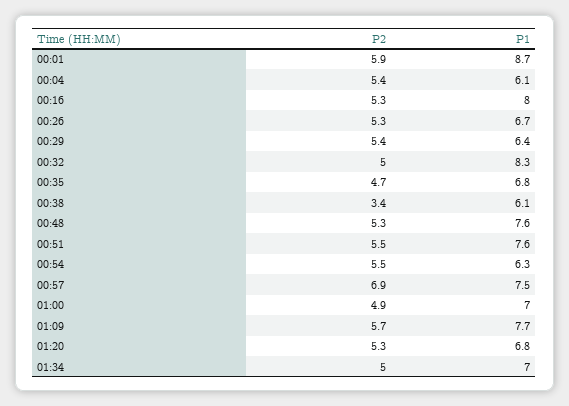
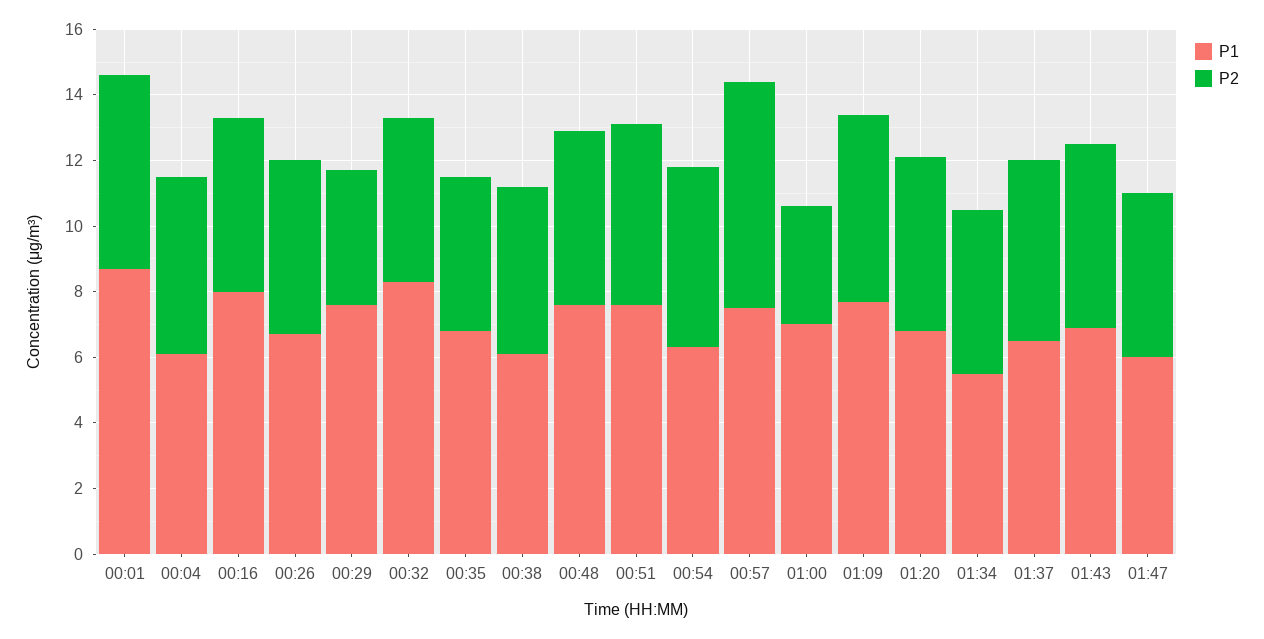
P2, 00:29: 5.4 -> 4
P1, 00:29: 6.4 -> 7.5
P2, 00:38: 3.4 -> 5
P2, 01:00: 4.9 -> 3.5
P1, 01:34: 7 -> 5.5
P1, 01:37: none -> 6.5
P2, 01:37: none -> 5.5
P1, 01:43: none -> 7
P2, 01:43: none -> 5.5
P1, 01:47: none -> 6
P2, 01:47: none -> 5

